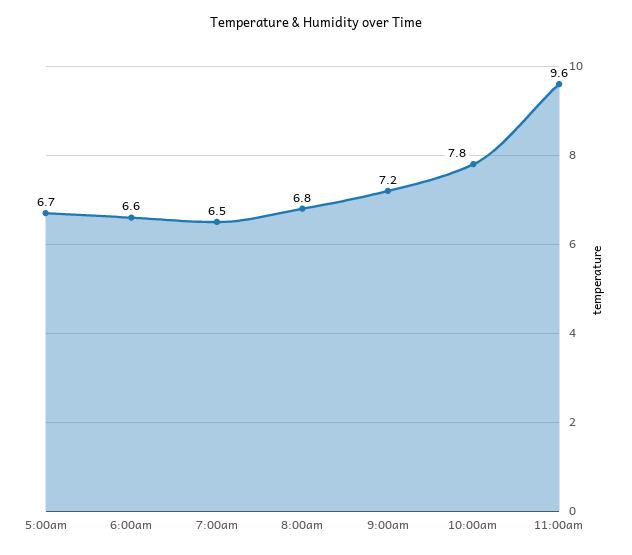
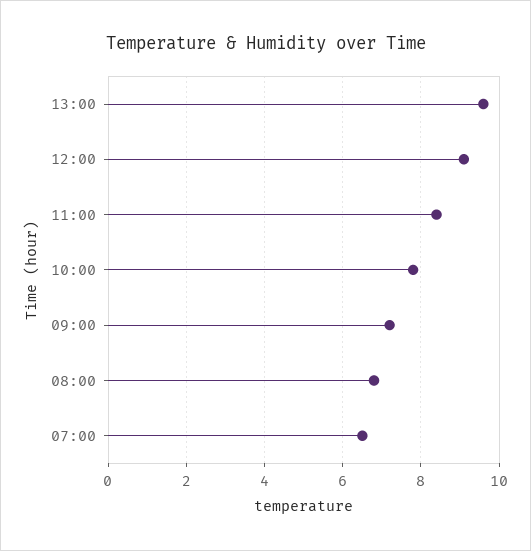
5:00am: 6.7 -> none
6:00am: 6.6 -> none
11:00am: 9.6 -> 8.5
13:00: none -> 9.5
12:00: none -> 9

